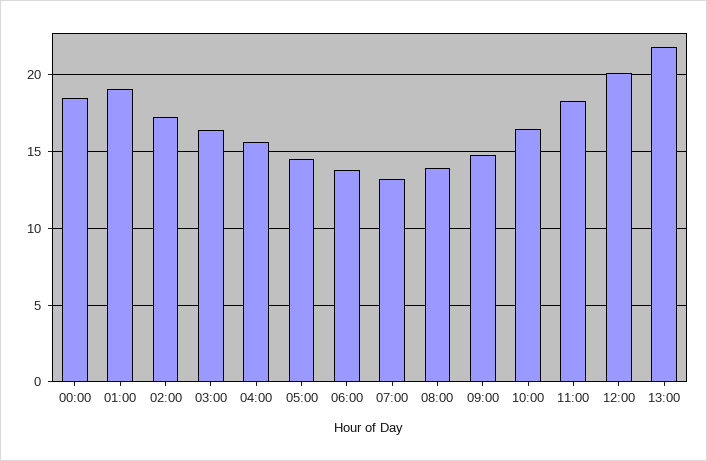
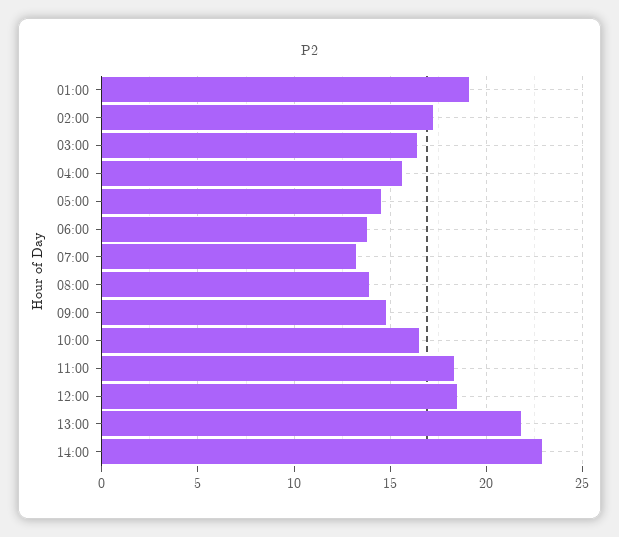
00:00: 18.5 -> none
12:00: 20 -> 18.5
14:00: none -> 23

